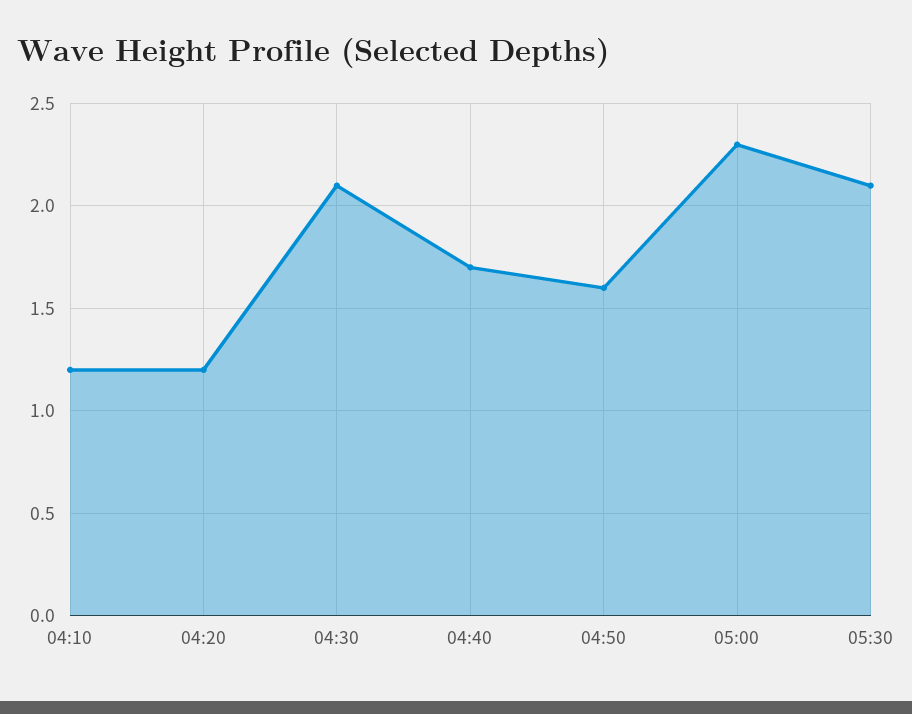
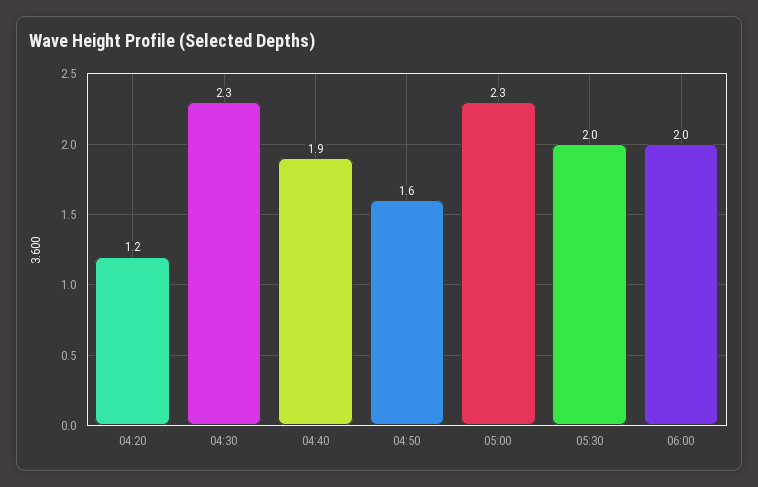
04:10: 1.2 -> none
04:30: 2.1 -> 2.3
04:40: 1.7 -> 1.9
05:30: 2.1 -> 2
06:00: none -> 2

